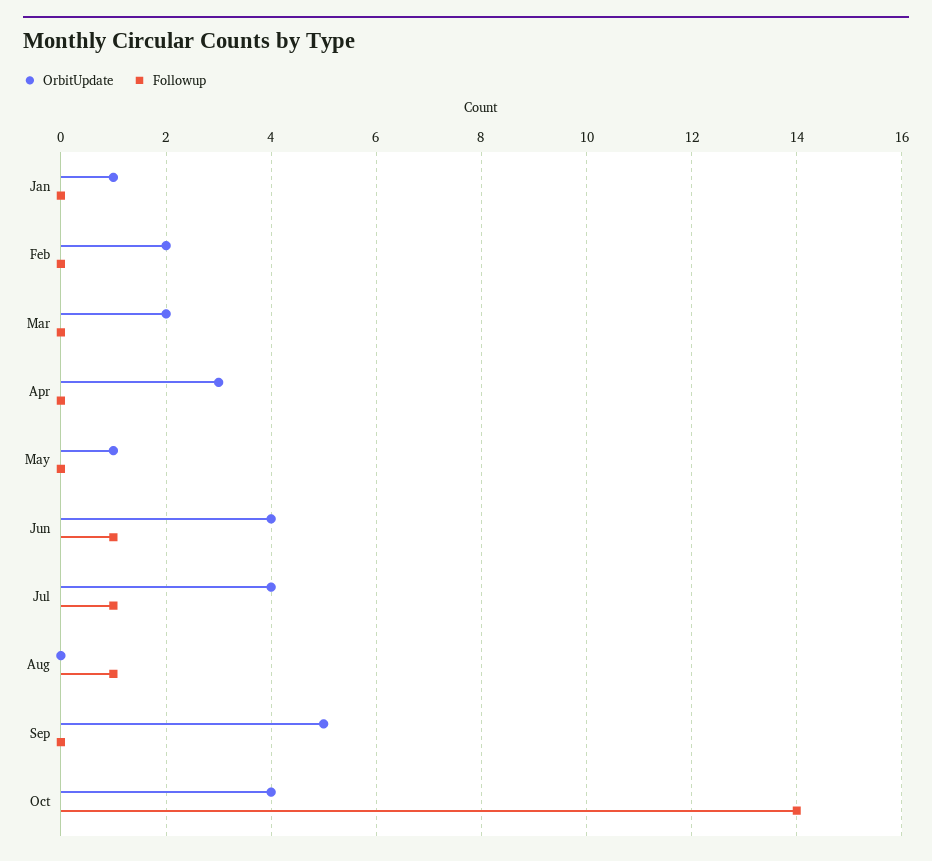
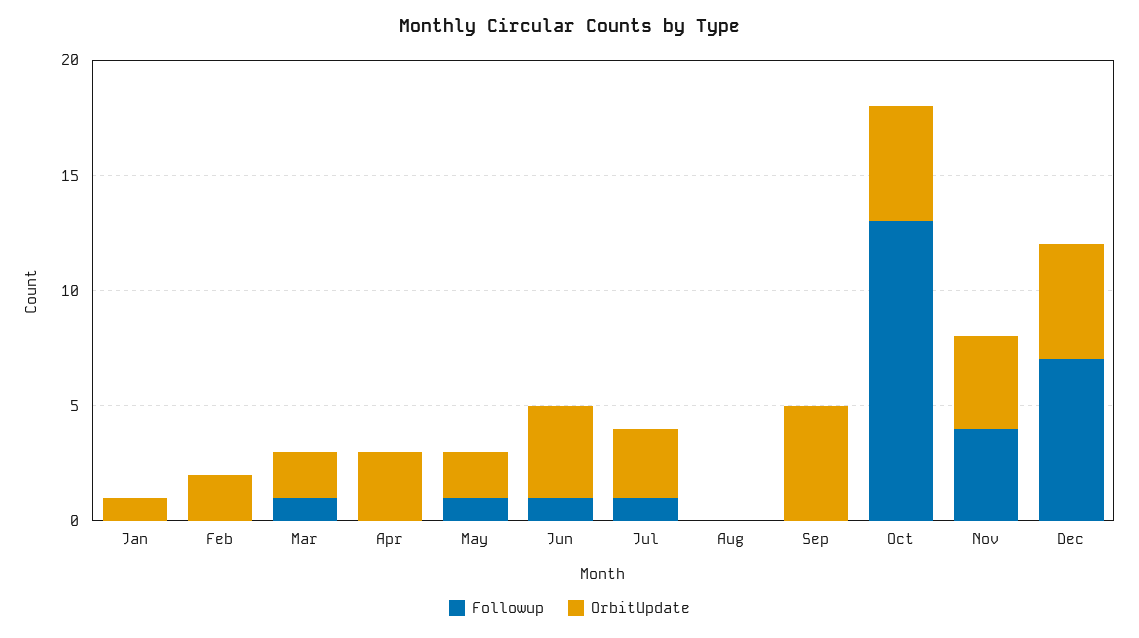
Followup, Mar: 0 -> 1
OrbitUpdate, May: 1 -> 2
Followup, May: 0 -> 1
OrbitUpdate, Jul: 4 -> 3
Followup, Aug: 1 -> 0
OrbitUpdate, Oct: 4 -> 5
Followup, Oct: 14 -> 13
Followup, Nov: none -> 4
OrbitUpdate, Nov: none -> 4
Followup, Dec: none -> 7
OrbitUpdate, Dec: none -> 5

